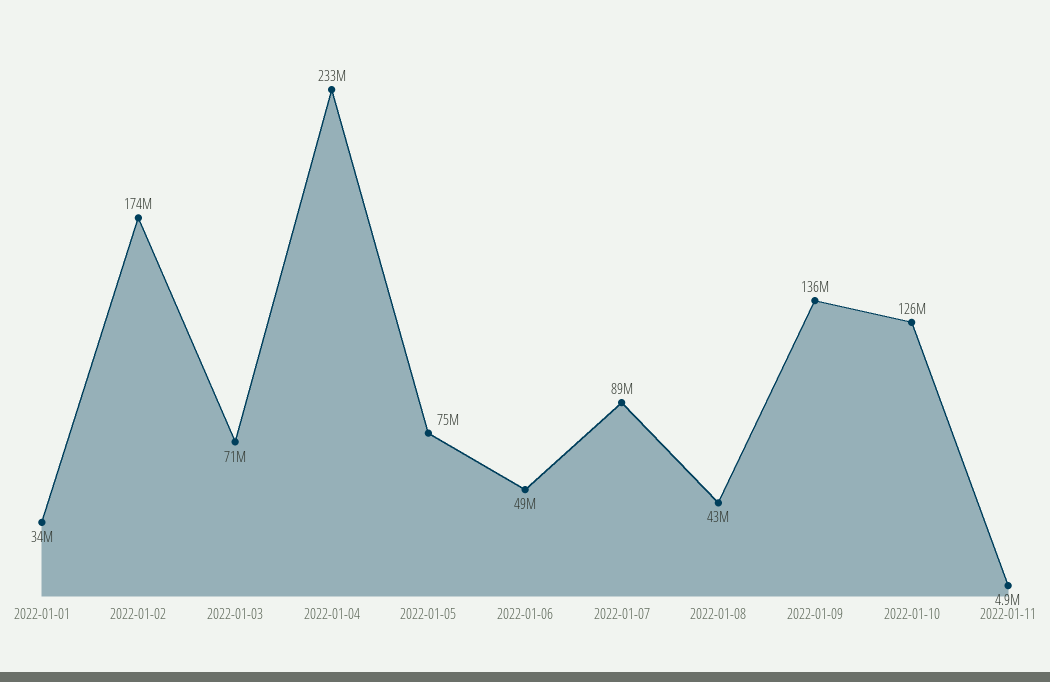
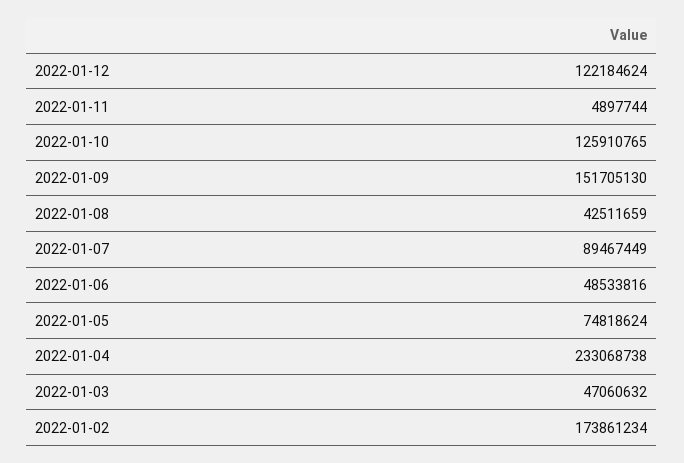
2022-01-01: 34000000 -> none
2022-01-03: 71000000 -> 47060632
2022-01-09: 136000000 -> 151705130
2022-01-12: none -> 122184624

